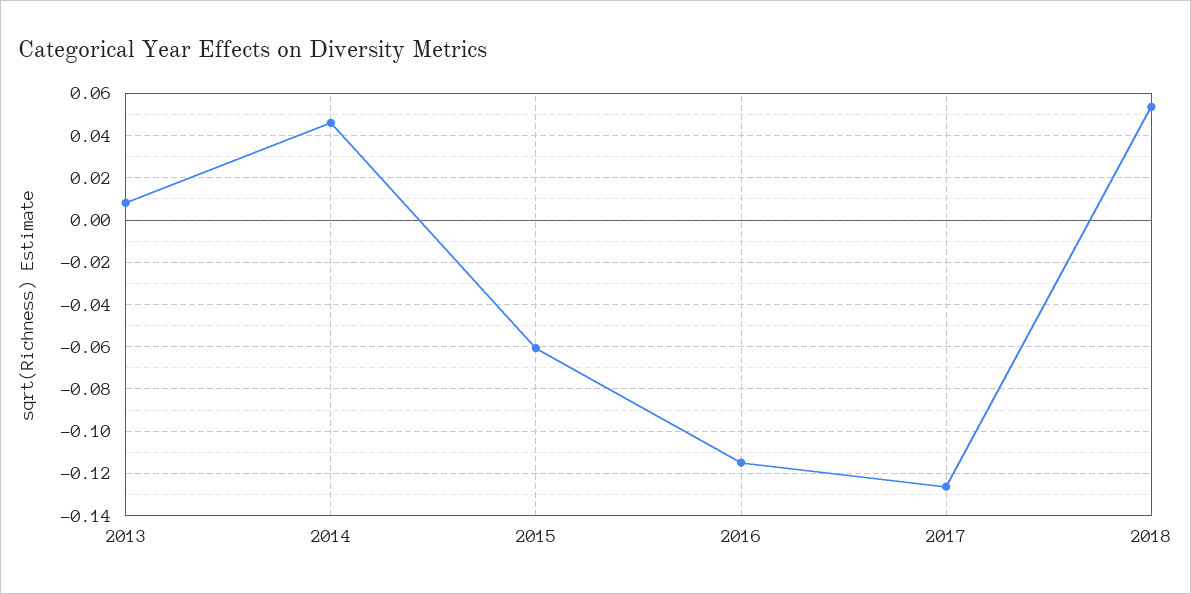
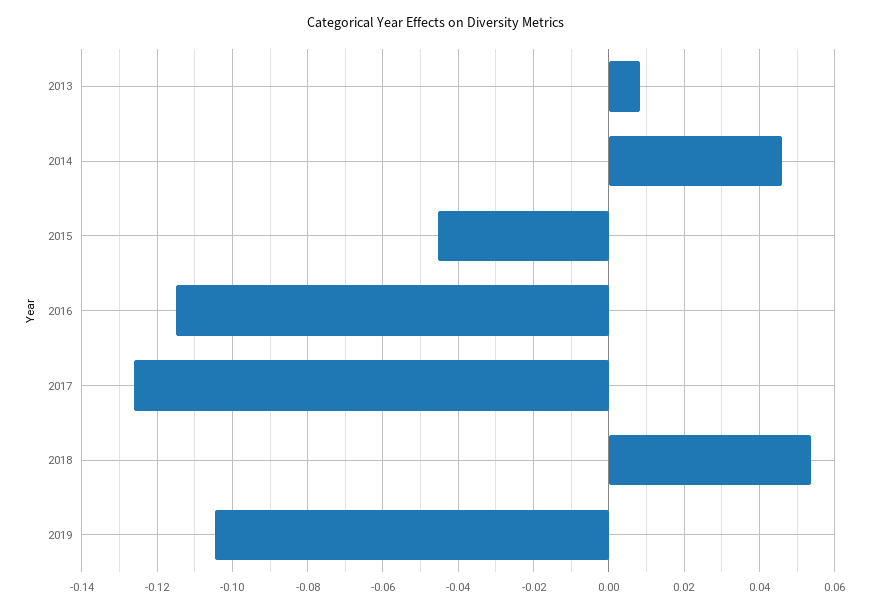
2015: -0.06 -> -0.046
2019: none -> -0.104

